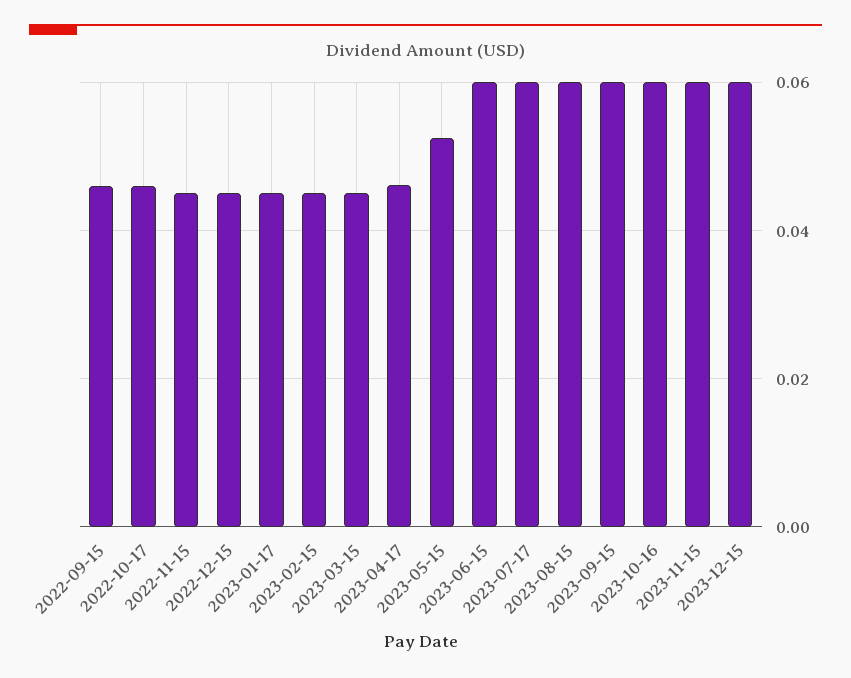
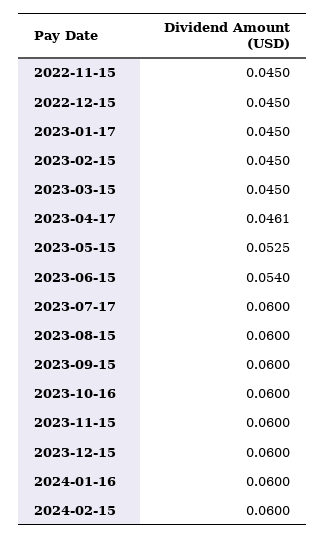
2022-09-15: 0.046 -> none
2022-10-17: 0.046 -> none
2023-06-15: 0.06 -> 0.054
2024-01-16: none -> 0.06
2024-02-15: none -> 0.06

